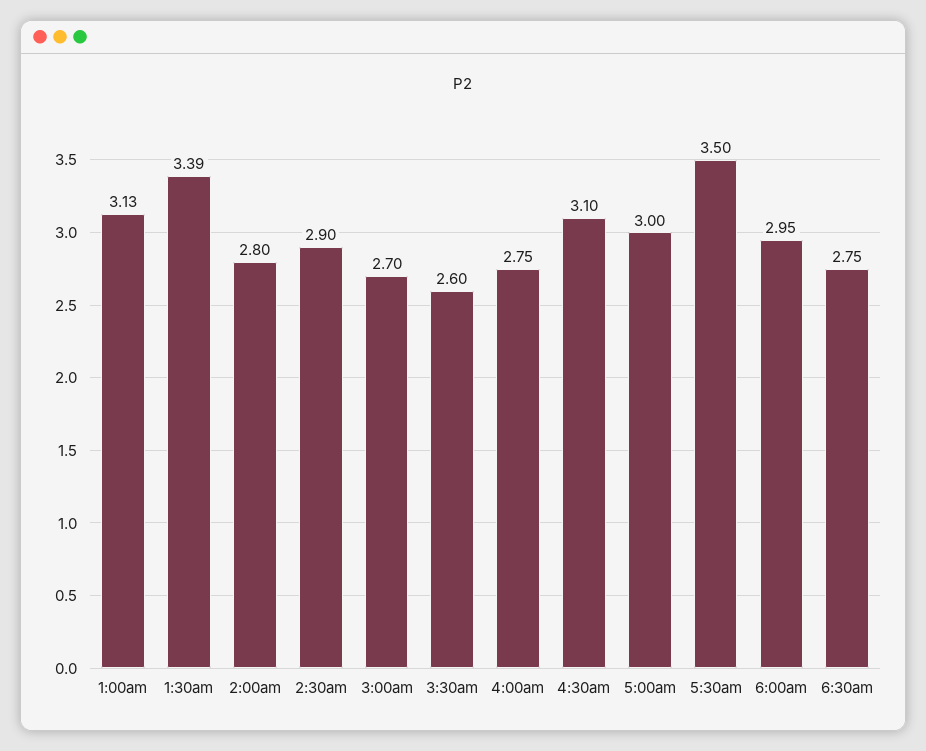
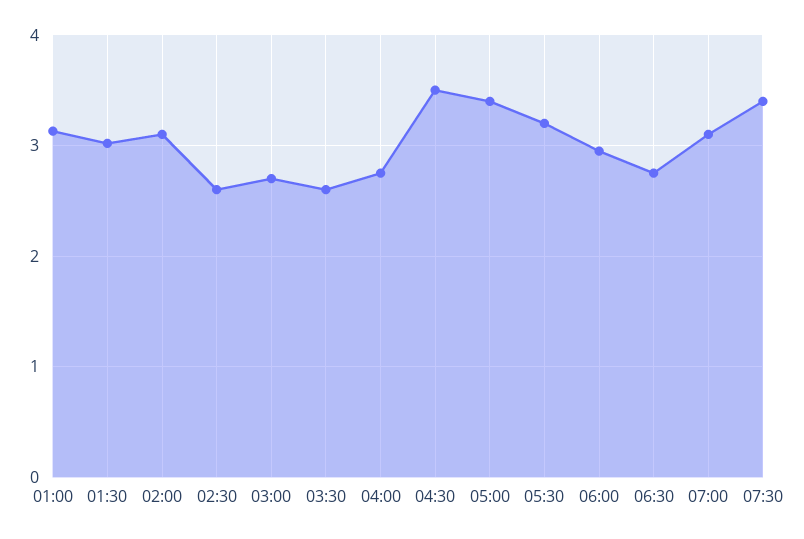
1:30am: 3.39 -> 3
2:00am: 2.8 -> 3.1
2:30am: 2.9 -> 2.6
4:30am: 3.1 -> 3.5
5:00am: 3 -> 3.4
5:30am: 3.5 -> 3.2
07:00: none -> 3.1
07:30: none -> 3.4

